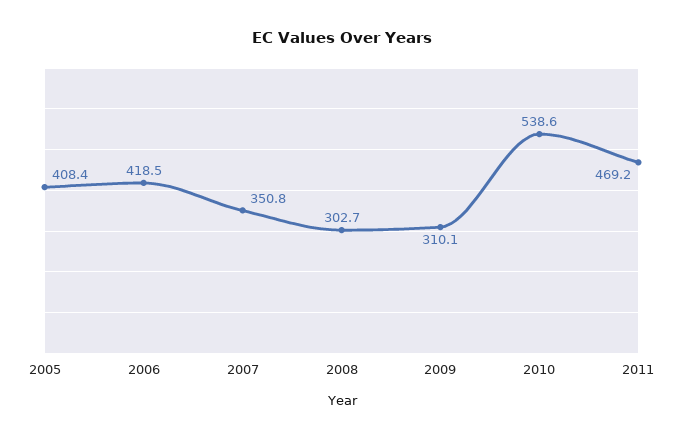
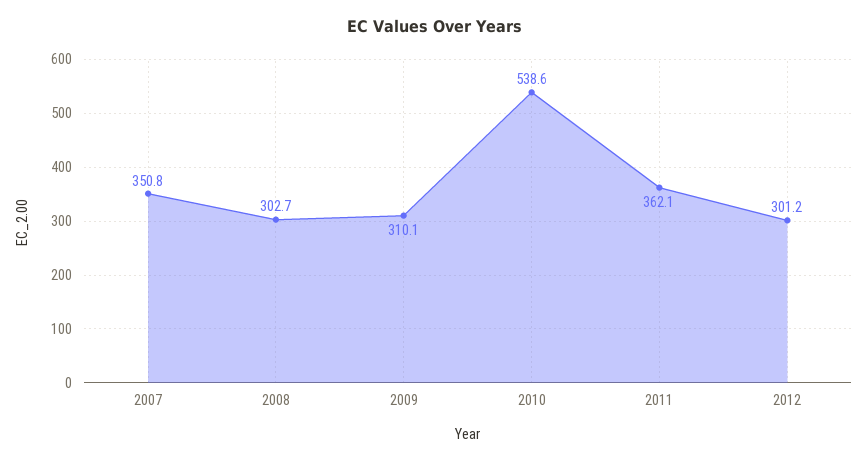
2005: 408.4 -> none
2006: 418.5 -> none
2011: 469.2 -> 362.1
2012: none -> 301.2

